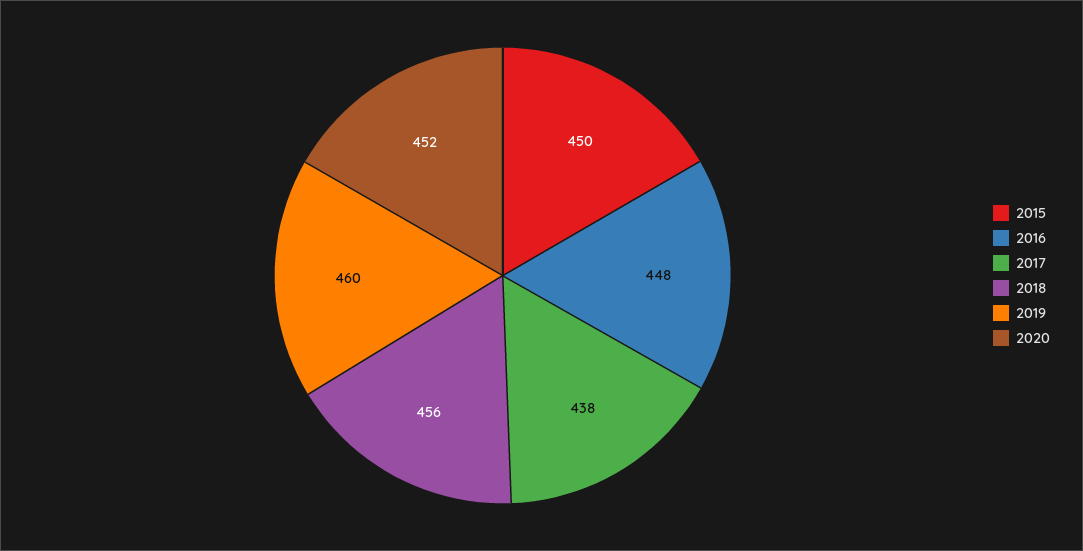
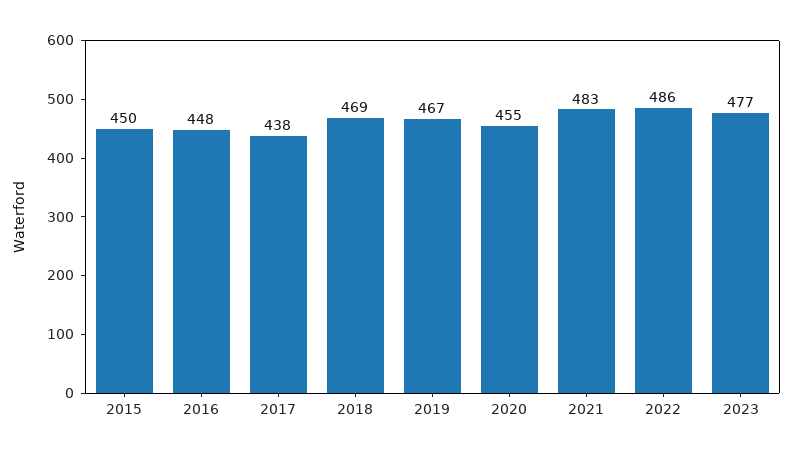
2018: 456 -> 469
2019: 460 -> 467
2020: 452 -> 455
2021: none -> 483
2022: none -> 486
2023: none -> 477

